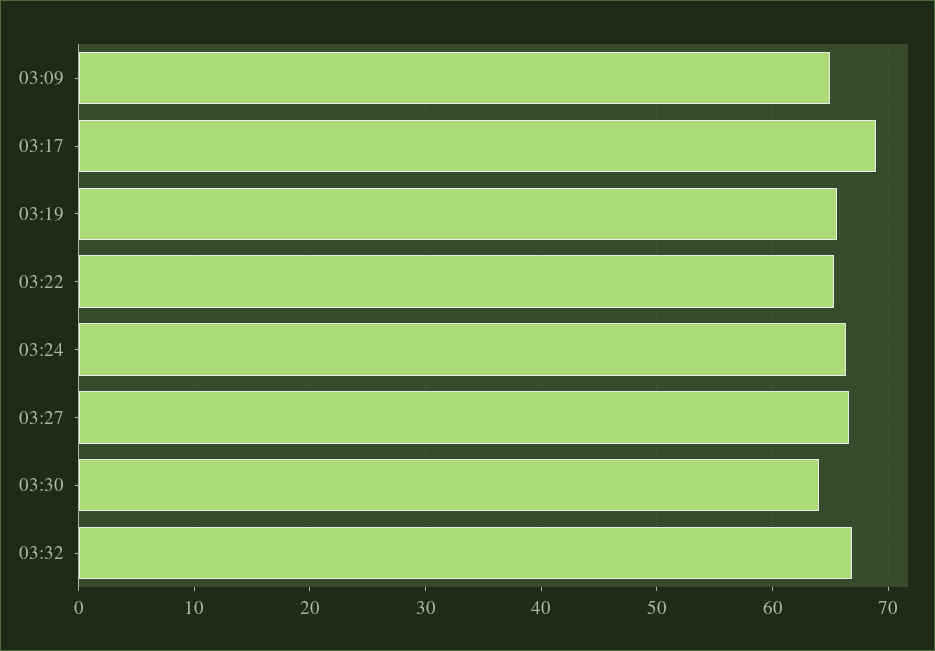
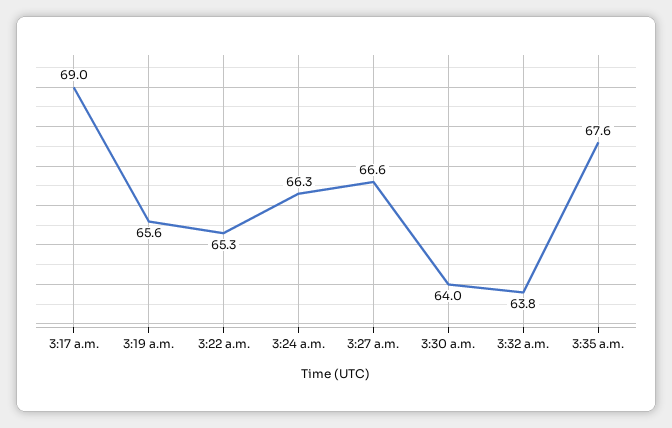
03:09: 65 -> none
03:32: 67 -> 63.8
3:35 a.m.: none -> 67.6

